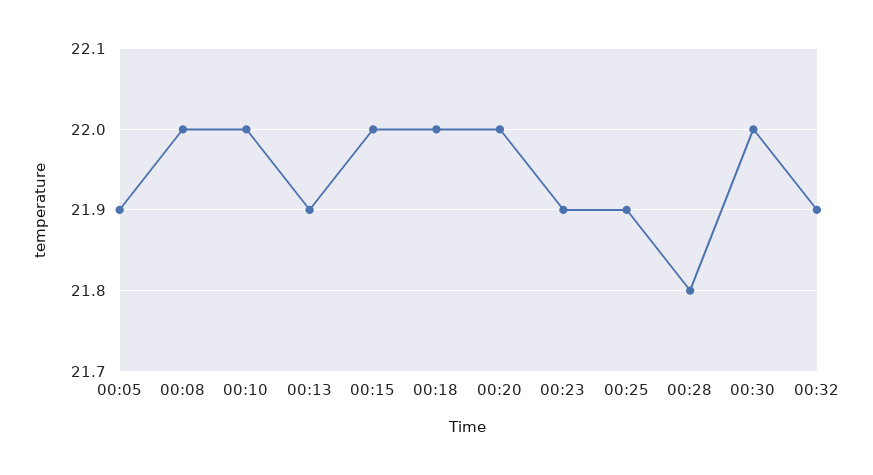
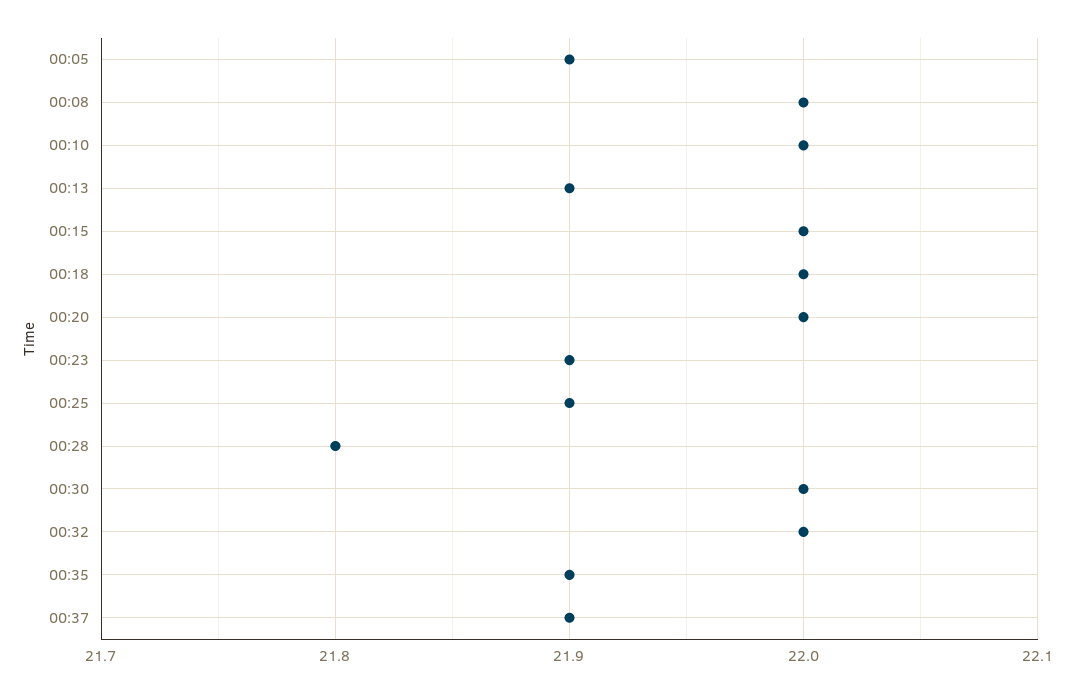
00:32: 21.9 -> 22
00:35: none -> 21.9
00:37: none -> 21.9

